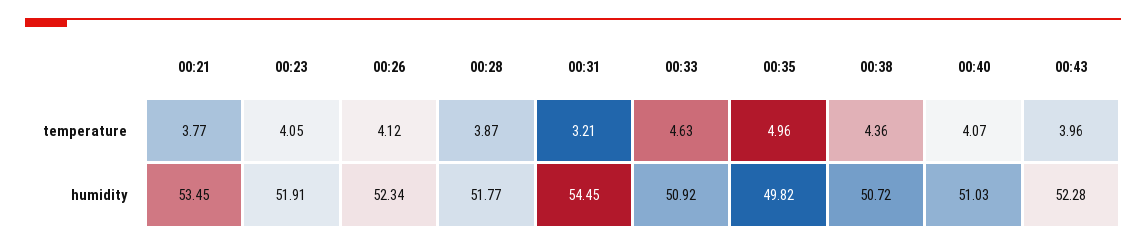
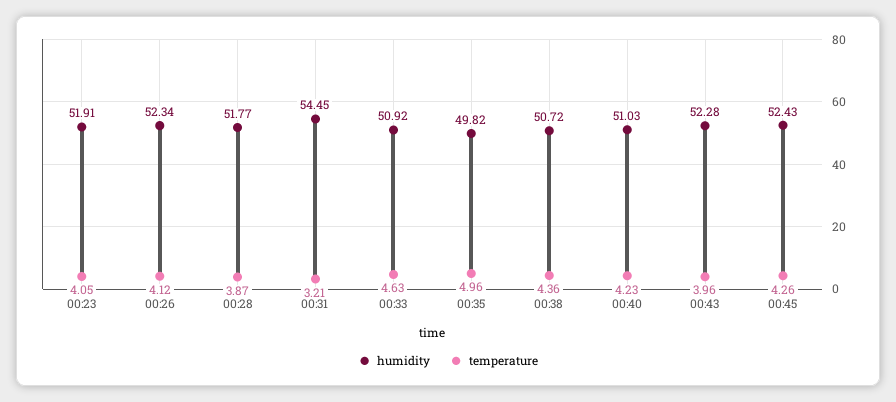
temperature, 00:21: 3.77 -> none
temperature, 00:40: 4.07 -> 4.23
humidity, 00:21: 53.45 -> none
humidity, 00:45: none -> 52.43
temperature, 00:45: none -> 4.26

